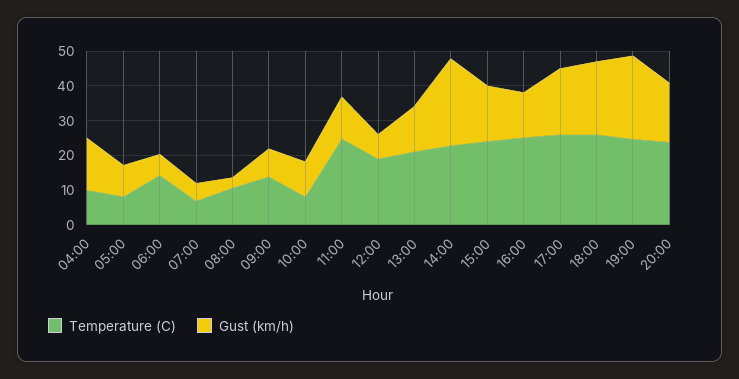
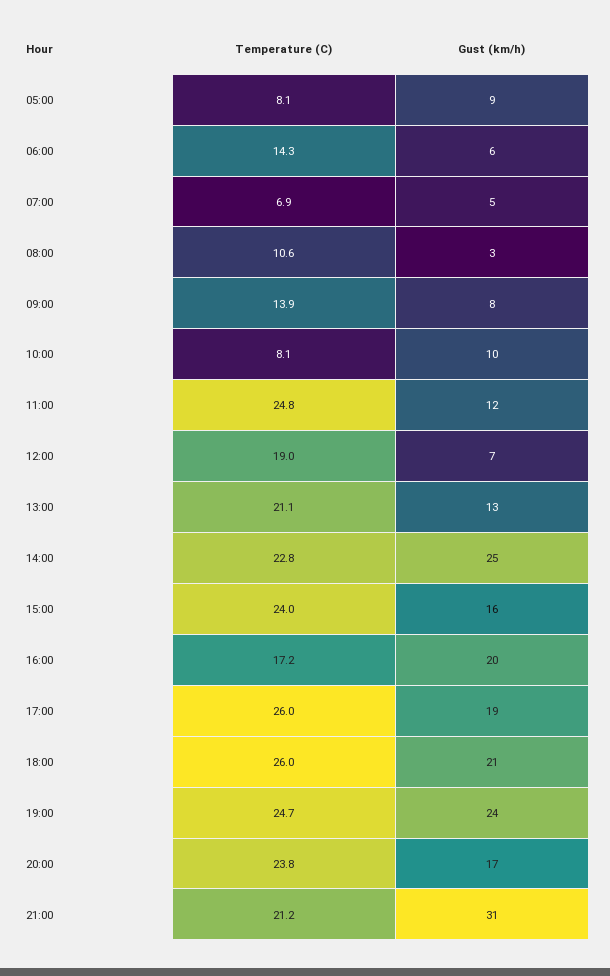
Temperature (C), 04:00: 10 -> none
Gust (km/h), 04:00: 15 -> none
Temperature (C), 16:00: 25 -> 17.2
Gust (km/h), 16:00: 12.5 -> 20
Temperature (C), 21:00: none -> 21.2
Gust (km/h), 21:00: none -> 31

